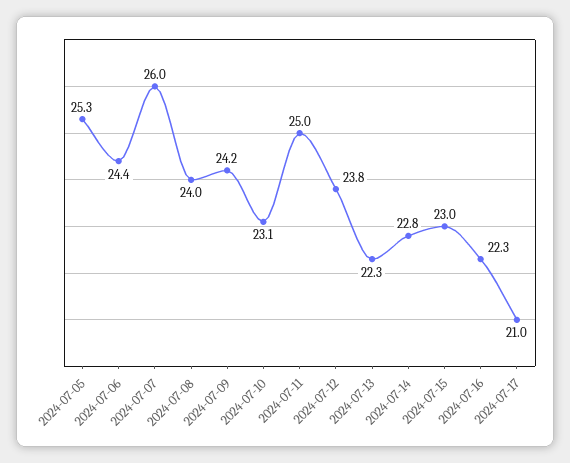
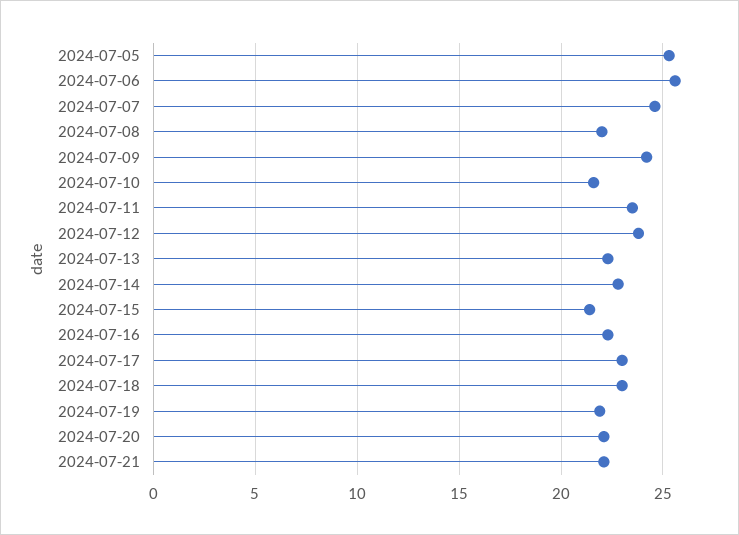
2024-07-06: 24.4 -> 25.5
2024-07-07: 26 -> 24.5
2024-07-08: 24 -> 22
2024-07-10: 23.1 -> 21.5
2024-07-11: 25 -> 23.5
2024-07-15: 23 -> 21.5
2024-07-17: 21 -> 23
2024-07-18: none -> 23
2024-07-19: none -> 22
2024-07-20: none -> 22
2024-07-21: none -> 22

